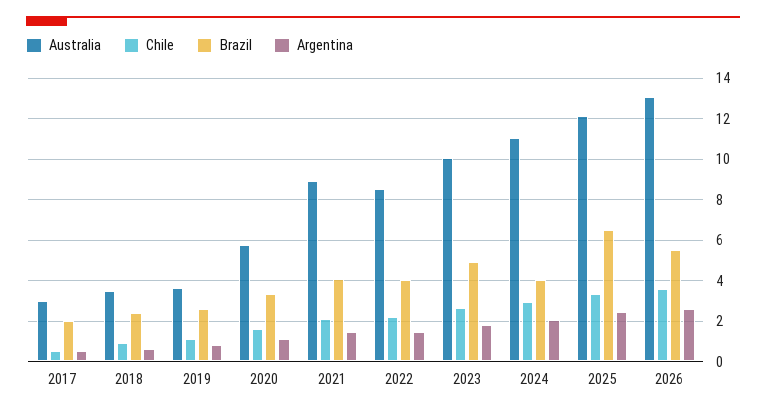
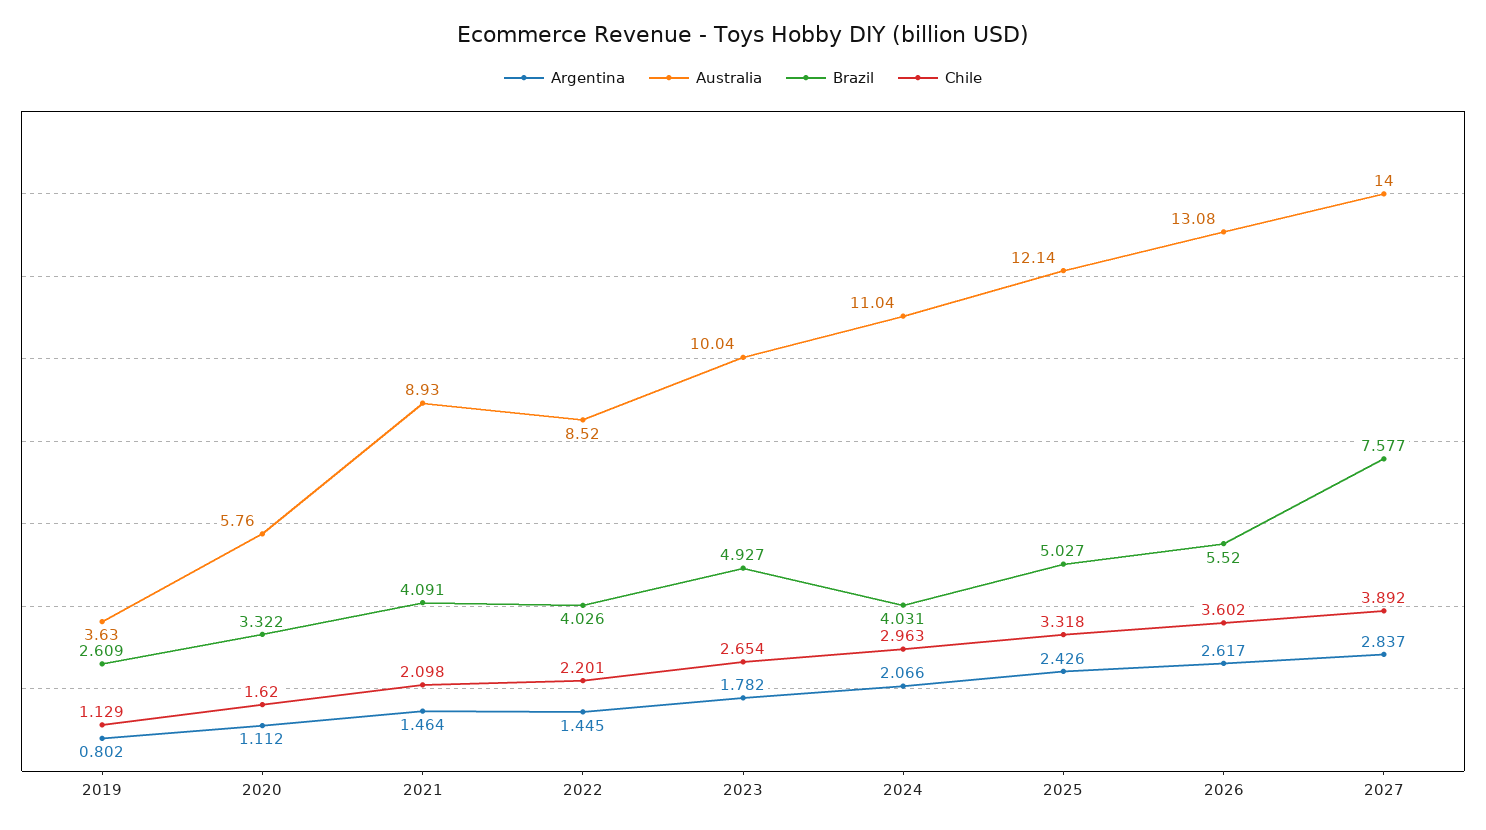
Australia, 2017: 3 -> none
Chile, 2017: 0.5 -> none
Brazil, 2017: 2 -> none
Argentina, 2017: 0.5 -> none
Australia, 2018: 3.5 -> none
Chile, 2018: 1 -> none
Brazil, 2018: 2.5 -> none
Argentina, 2018: 0.5 -> none
Brazil, 2025: 6.5 -> 5.027
Argentina, 2027: none -> 2.837
Australia, 2027: none -> 14
Brazil, 2027: none -> 7.577
Chile, 2027: none -> 3.892

